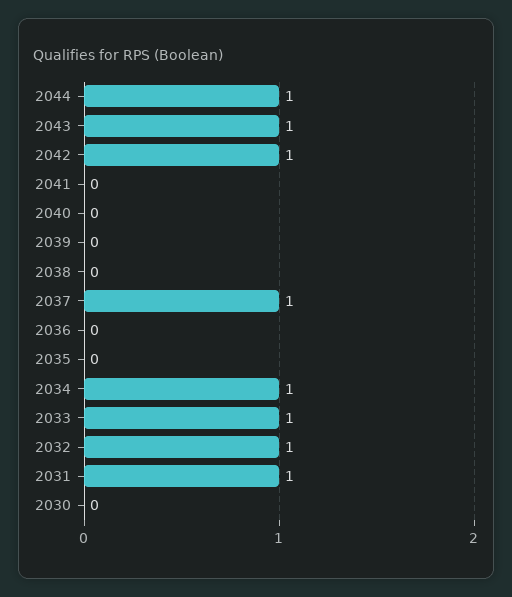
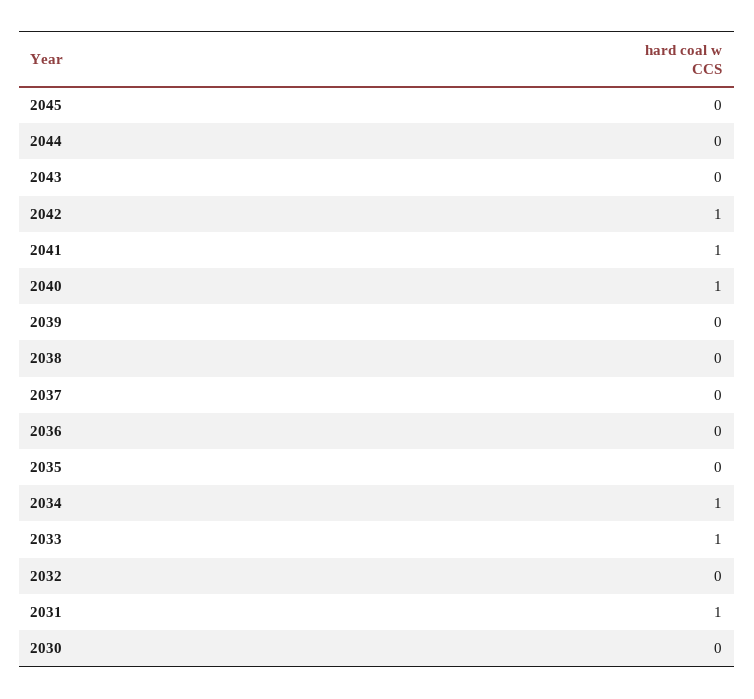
2044: 1 -> 0
2043: 1 -> 0
2041: 0 -> 1
2040: 0 -> 1
2037: 1 -> 0
2032: 1 -> 0
2045: none -> 0

